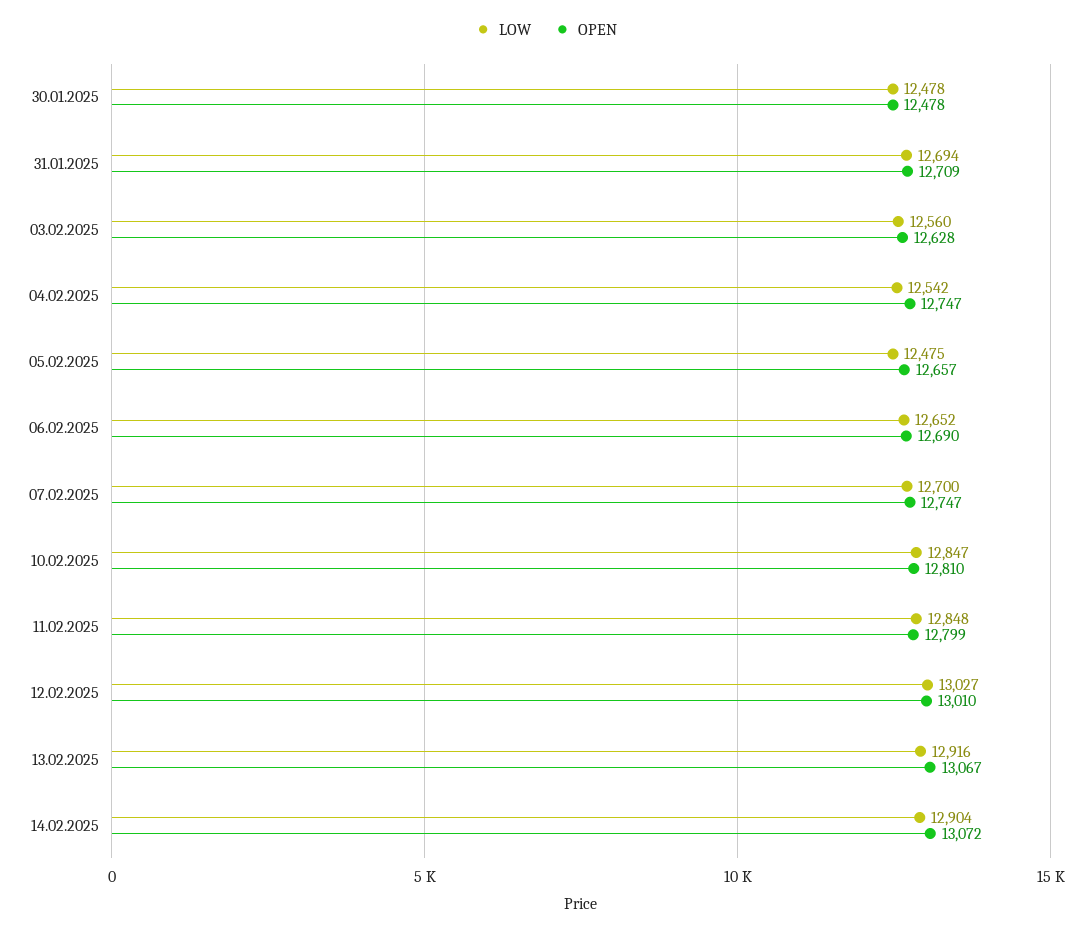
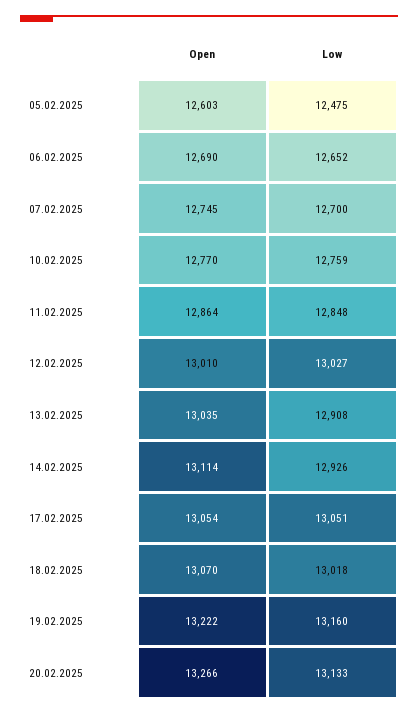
LOW, 30.01.2025: 12478 -> none
OPEN, 30.01.2025: 12478 -> none
LOW, 31.01.2025: 12694 -> none
OPEN, 31.01.2025: 12709 -> none
LOW, 03.02.2025: 12560 -> none
OPEN, 03.02.2025: 12628 -> none
LOW, 04.02.2025: 12542 -> none
OPEN, 04.02.2025: 12747 -> none
OPEN, 05.02.2025: 12657 -> 12603
OPEN, 07.02.2025: 12747 -> 12745
LOW, 10.02.2025: 12847 -> 12759
OPEN, 10.02.2025: 12810 -> 12770
OPEN, 11.02.2025: 12799 -> 12864
LOW, 13.02.2025: 12916 -> 12908
OPEN, 13.02.2025: 13067 -> 13035
LOW, 14.02.2025: 12904 -> 12926
OPEN, 14.02.2025: 13072 -> 13114
OPEN, 17.02.2025: none -> 13054
LOW, 17.02.2025: none -> 13051
OPEN, 18.02.2025: none -> 13070
LOW, 18.02.2025: none -> 13018
OPEN, 19.02.2025: none -> 13222
LOW, 19.02.2025: none -> 13160
OPEN, 20.02.2025: none -> 13266
LOW, 20.02.2025: none -> 13133

